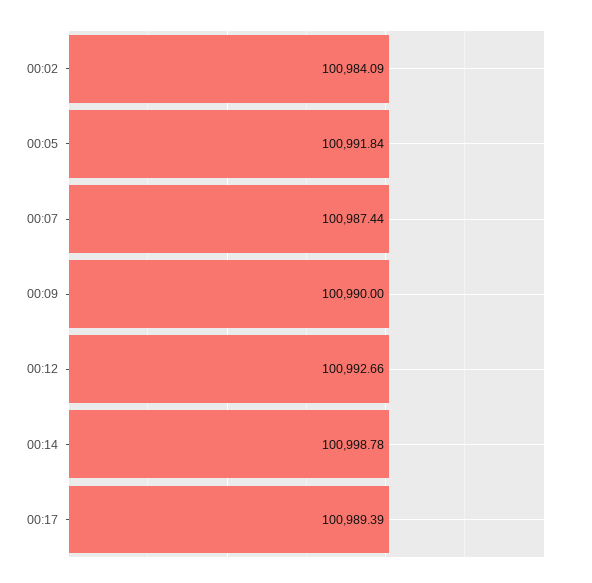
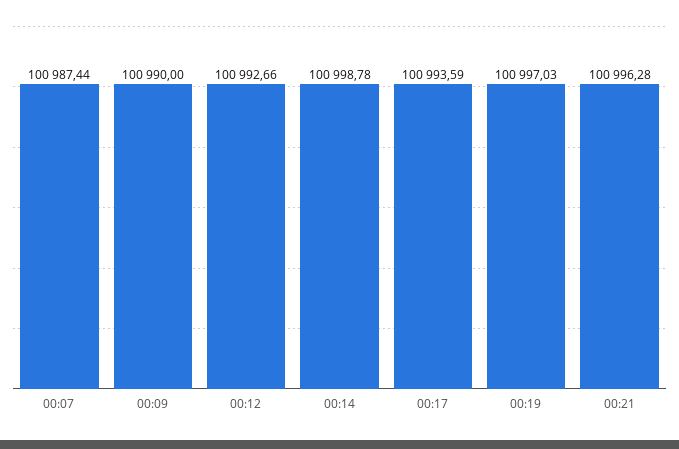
00:02: 100984.09 -> none
00:05: 100991.84 -> none
00:17: 100989.39 -> 100993.59
00:19: none -> 100997.03
00:21: none -> 100996.28

